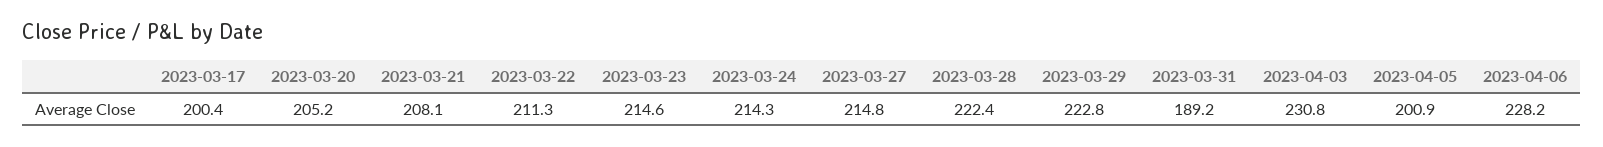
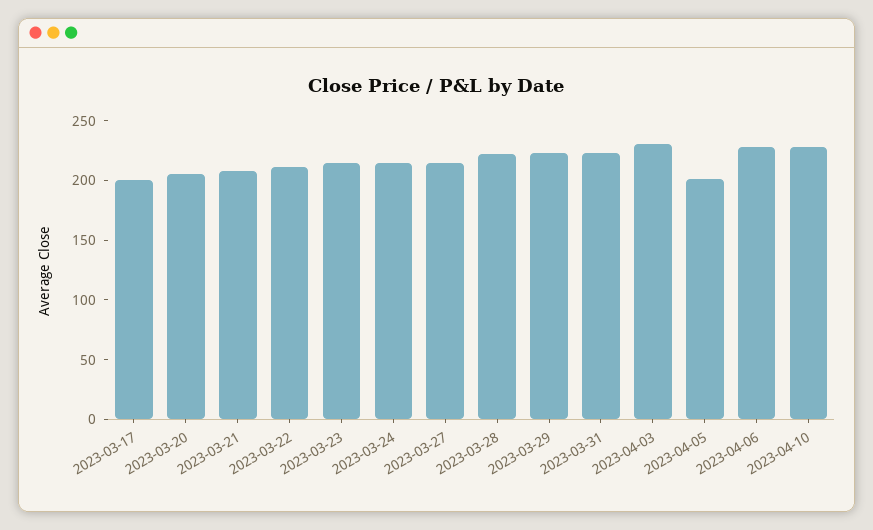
2023-03-31: 189.2 -> 220
2023-04-10: none -> 230

